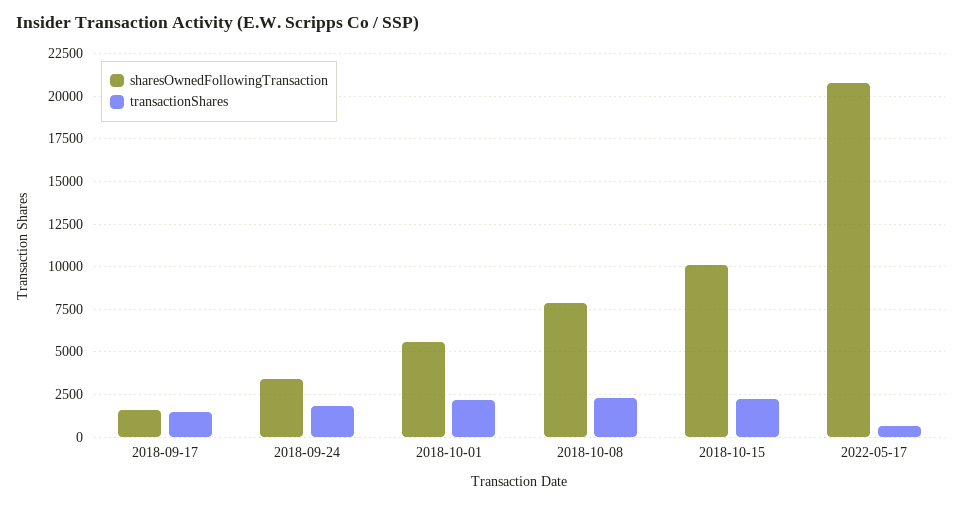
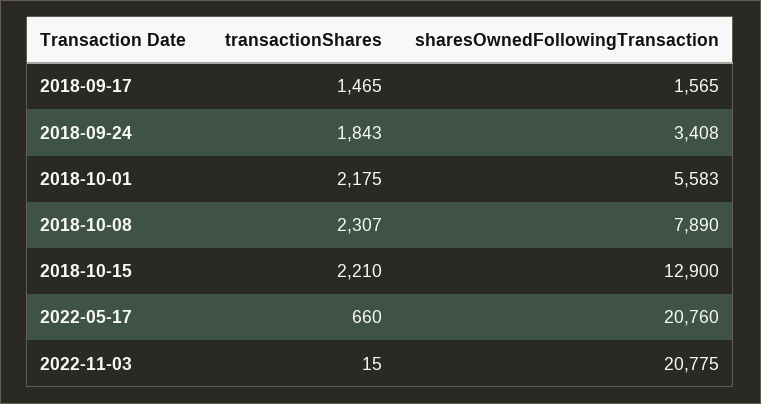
sharesOwnedFollowingTransaction, 2018-10-15: 10000 -> 12900
transactionShares, 2022-11-03: none -> 15
sharesOwnedFollowingTransaction, 2022-11-03: none -> 20775

